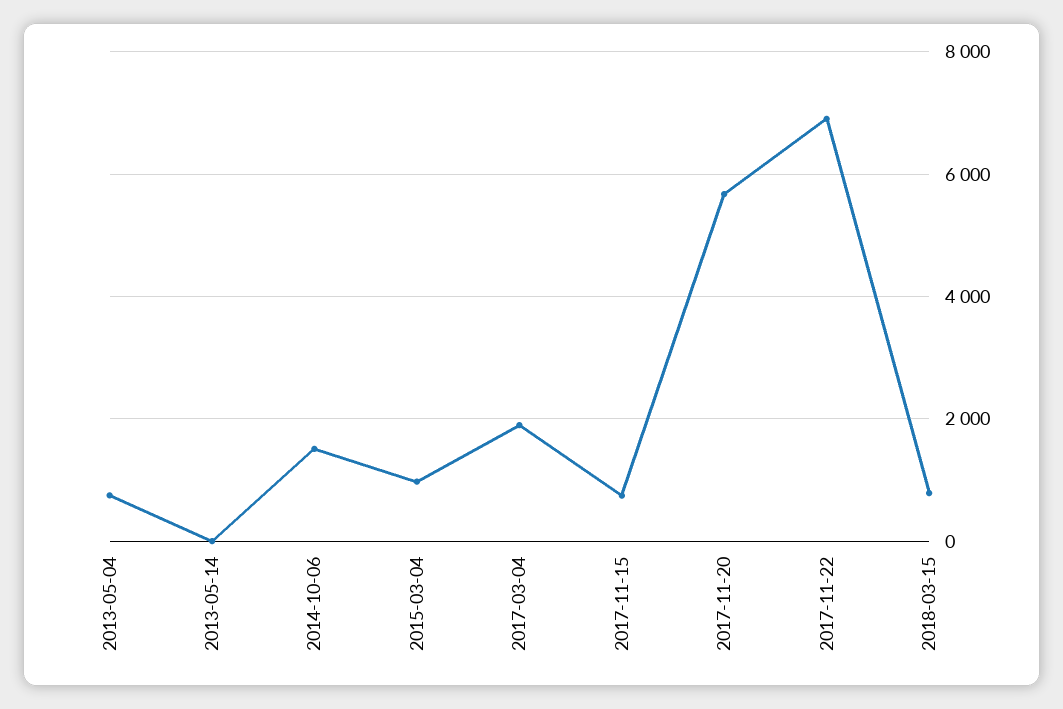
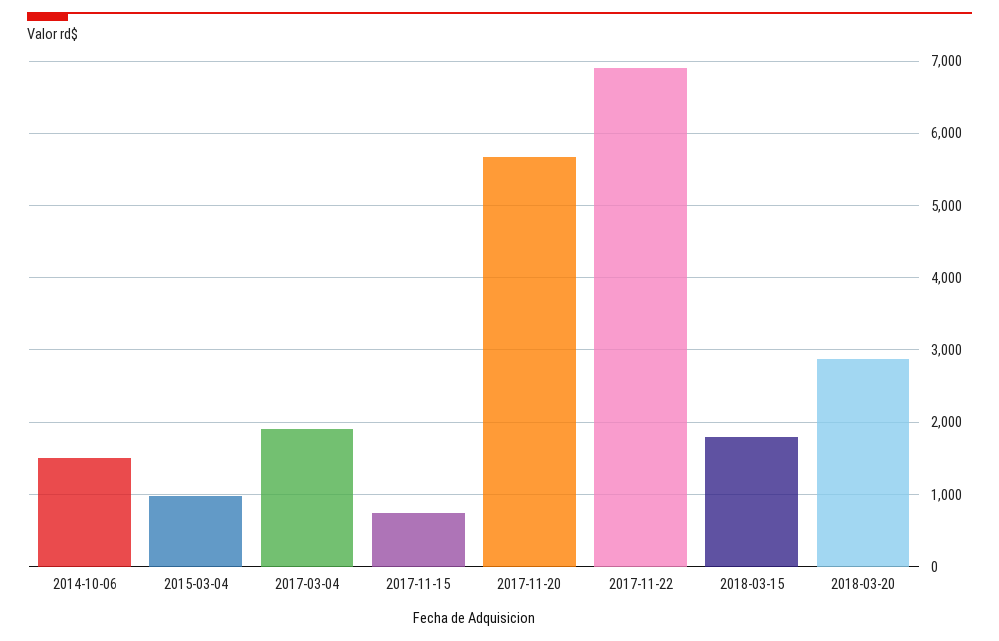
2013-05-04: 800 -> none
2013-05-14: 0 -> none
2018-03-15: 800 -> 1800
2018-03-20: none -> 2900

